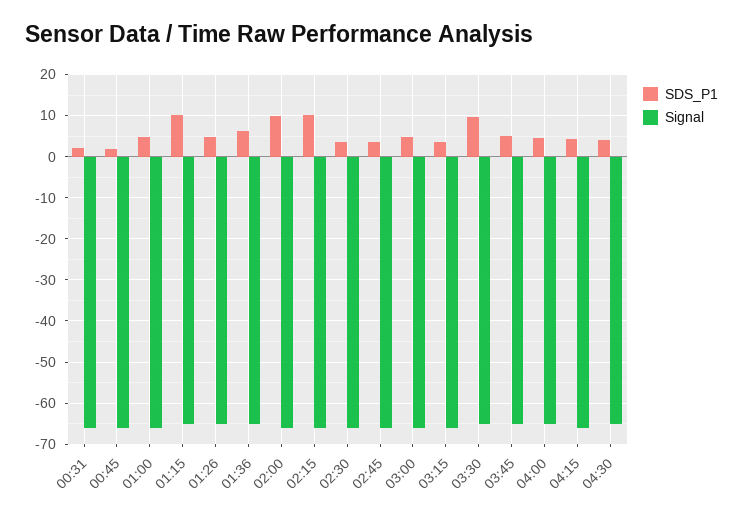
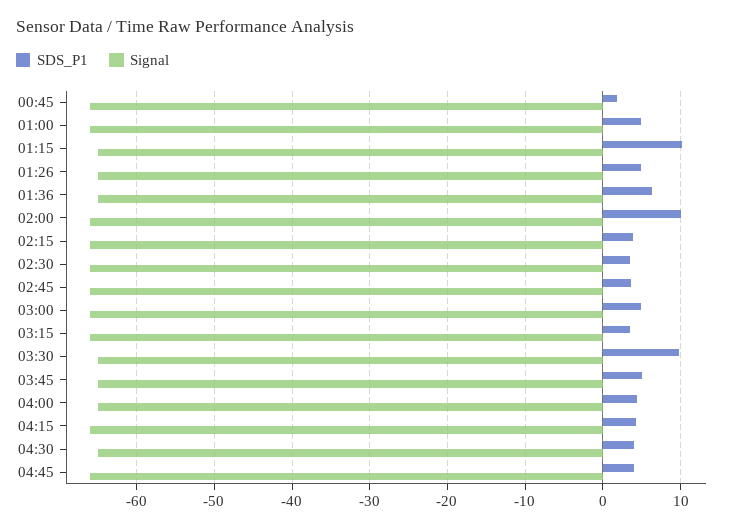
SDS_P1, 00:31: 2 -> none
Signal, 00:31: -66 -> none
SDS_P1, 02:15: 10 -> 4
SDS_P1, 04:45: none -> 4
Signal, 04:45: none -> -66

